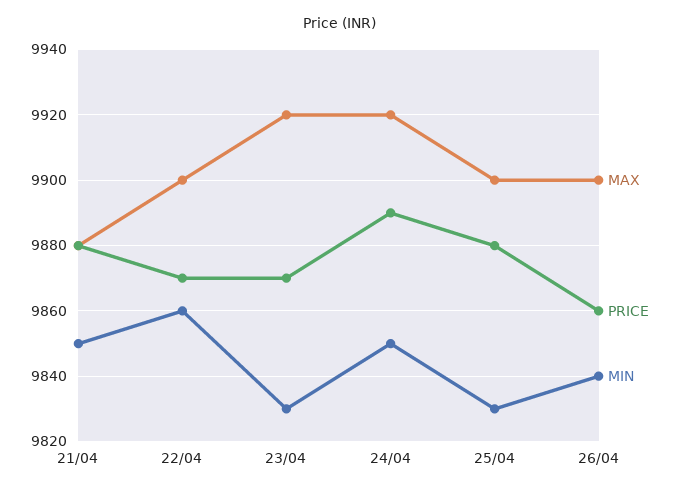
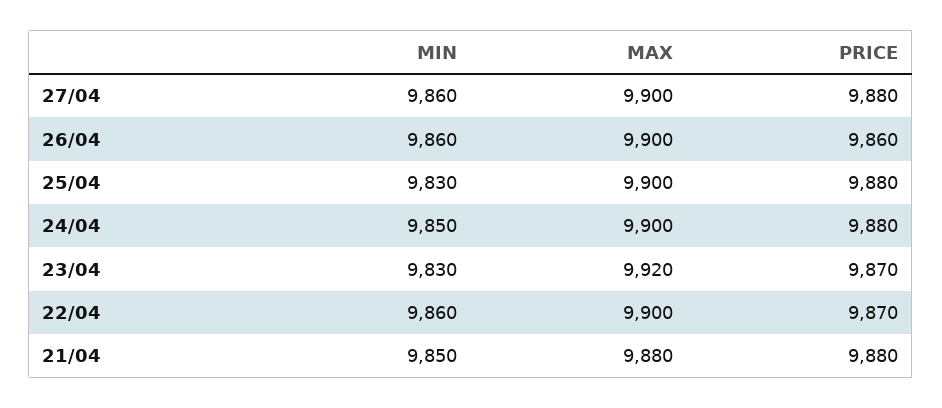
MAX, 24/04: 9920 -> 9900
PRICE, 24/04: 9890 -> 9880
MIN, 26/04: 9840 -> 9860
MIN, 27/04: none -> 9860
MAX, 27/04: none -> 9900
PRICE, 27/04: none -> 9880

